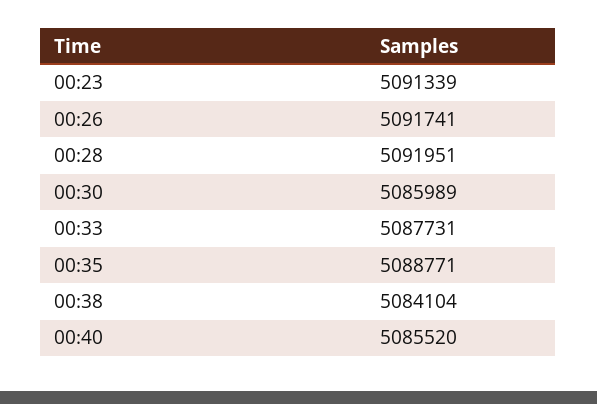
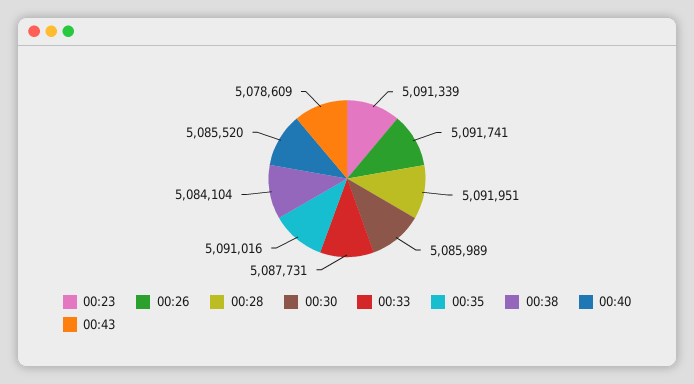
00:35: 5088771 -> 5091016
00:43: none -> 5078609

